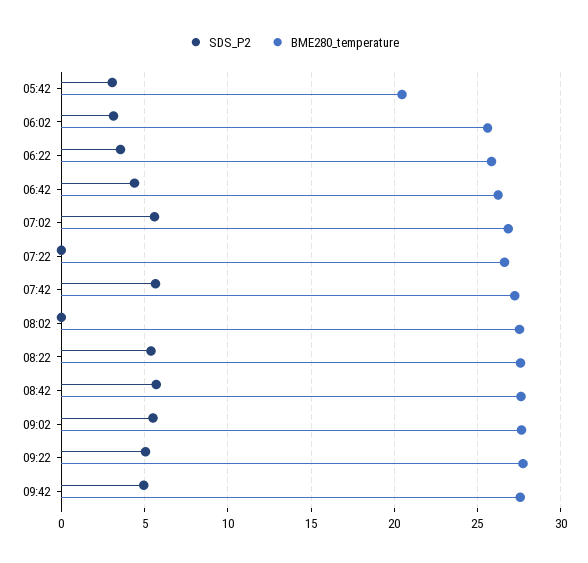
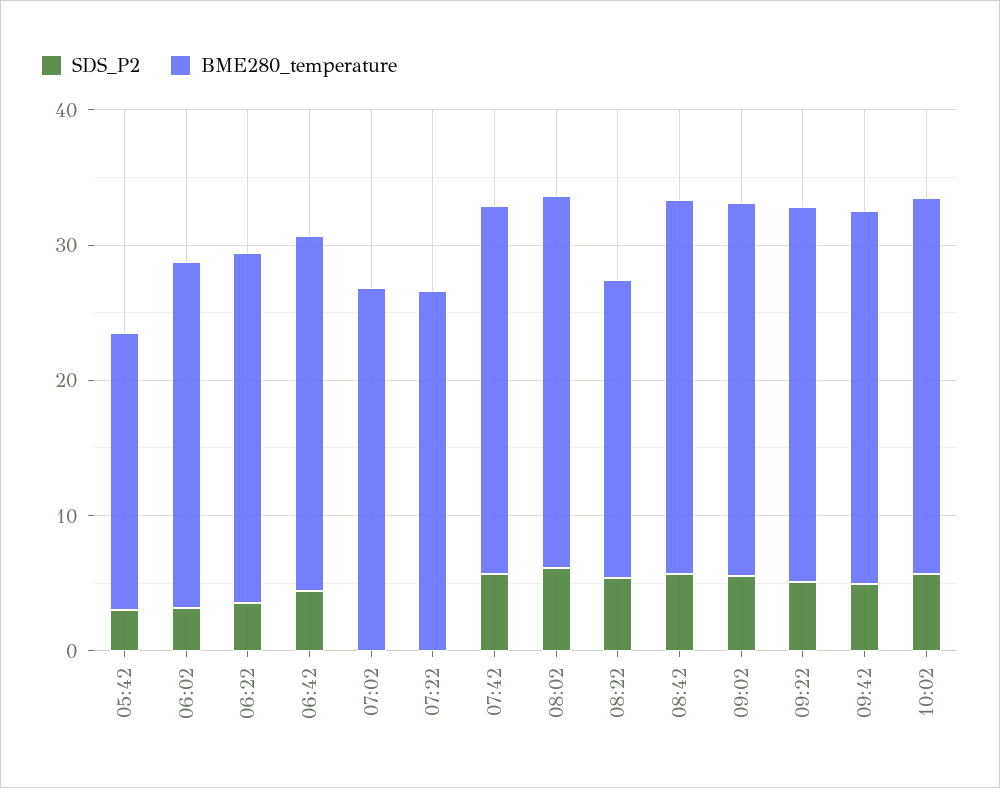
SDS_P2, 07:02: 5.5 -> 0
SDS_P2, 08:02: 0 -> 6
BME280_temperature, 08:22: 27.5 -> 22
SDS_P2, 10:02: none -> 6
BME280_temperature, 10:02: none -> 28

